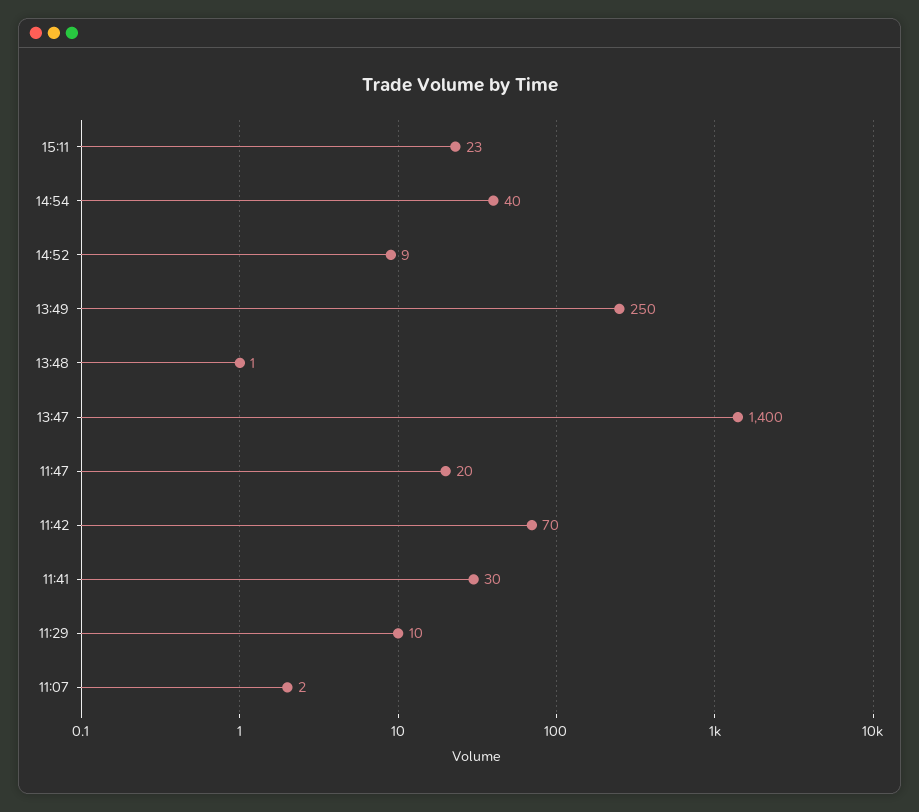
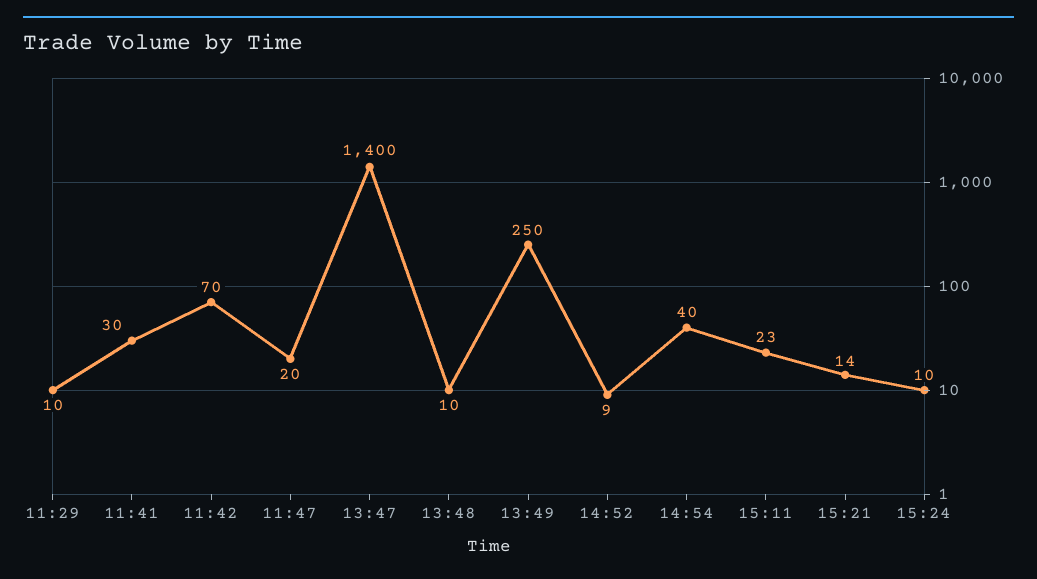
13:48: 1 -> 10
11:07: 2 -> none
15:21: none -> 14
15:24: none -> 10

